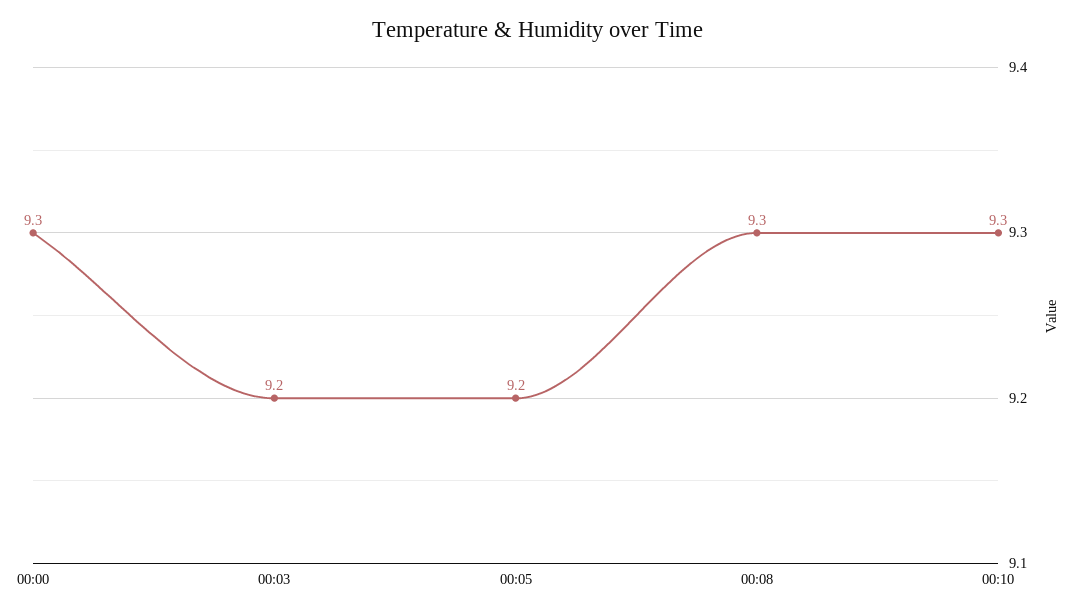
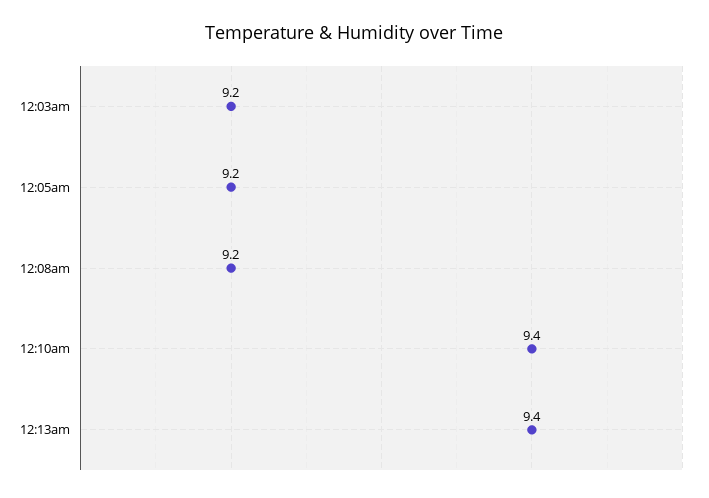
00:00: 9.3 -> none
00:08: 9.3 -> 9.2
00:10: 9.3 -> 9.4
12:13am: none -> 9.4

